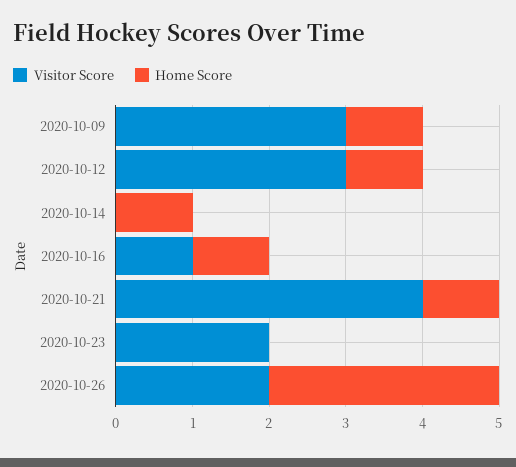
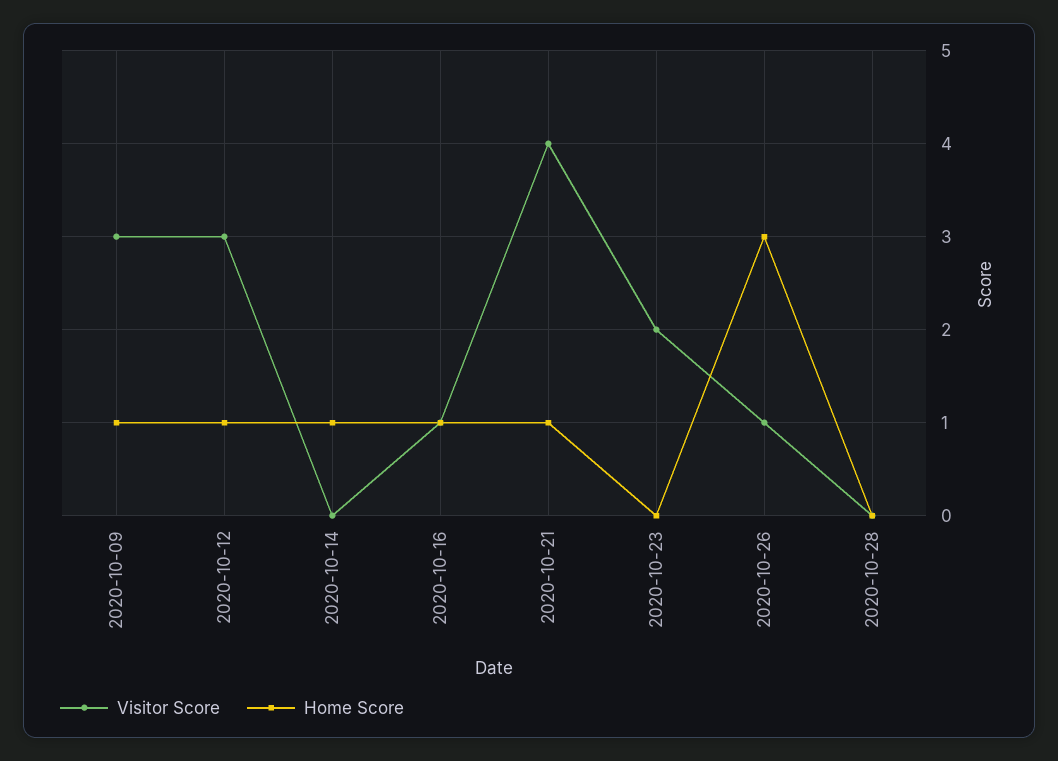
Visitor Score, 2020-10-26: 2 -> 1
Visitor Score, 2020-10-28: none -> 0
Home Score, 2020-10-28: none -> 0

